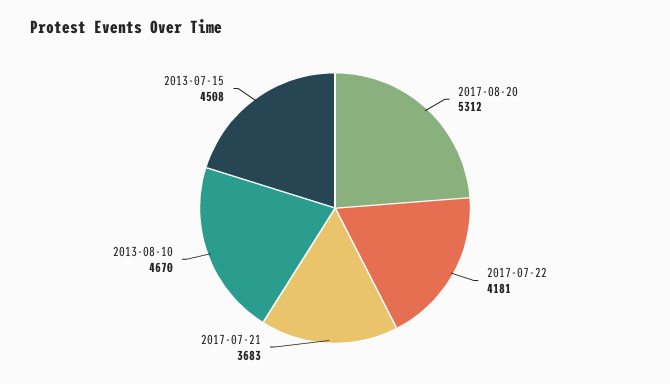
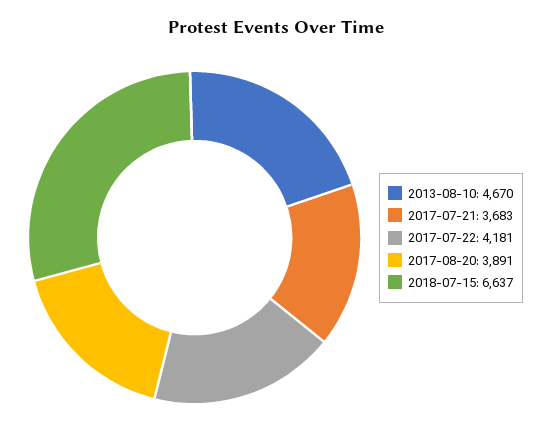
2017-08-20: 5312 -> 3891
2013-07-15: 4508 -> none
2018-07-15: none -> 6637

